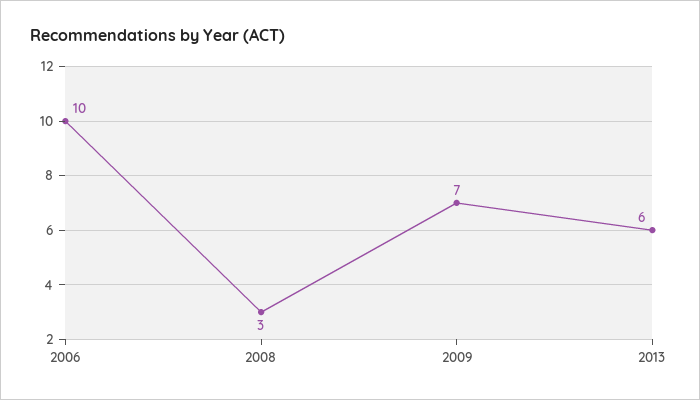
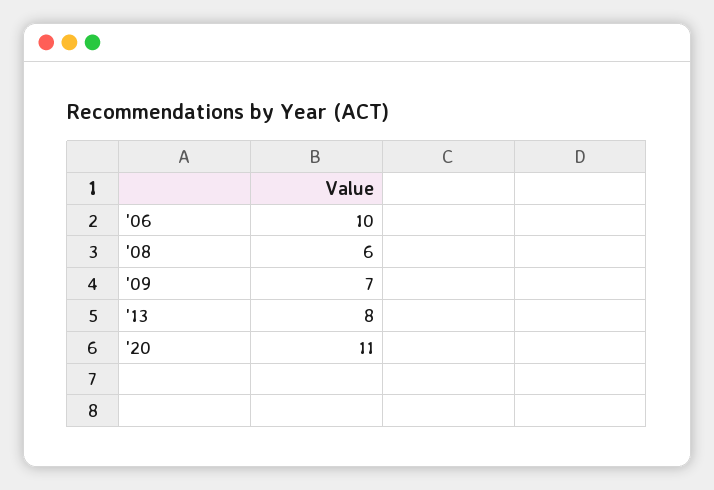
2008: 3 -> 6
2013: 6 -> 8
'20: none -> 11

